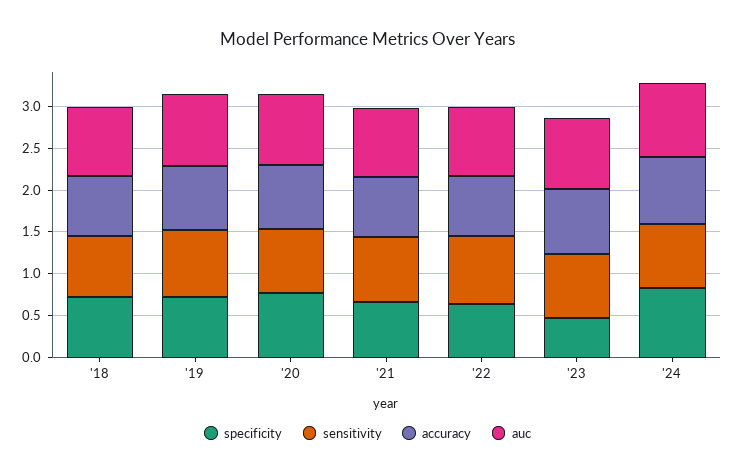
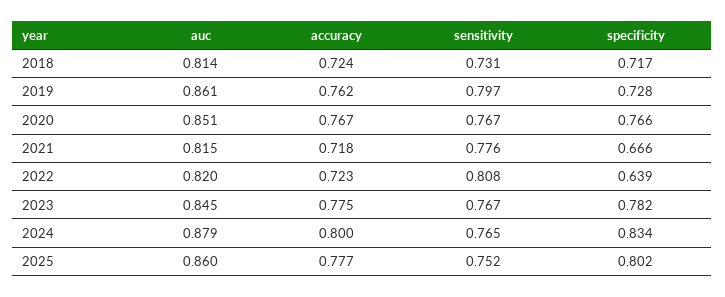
specificity, '23: 0.5 -> 0.782
auc, 2025: none -> 0.86
accuracy, 2025: none -> 0.777
sensitivity, 2025: none -> 0.752
specificity, 2025: none -> 0.802

